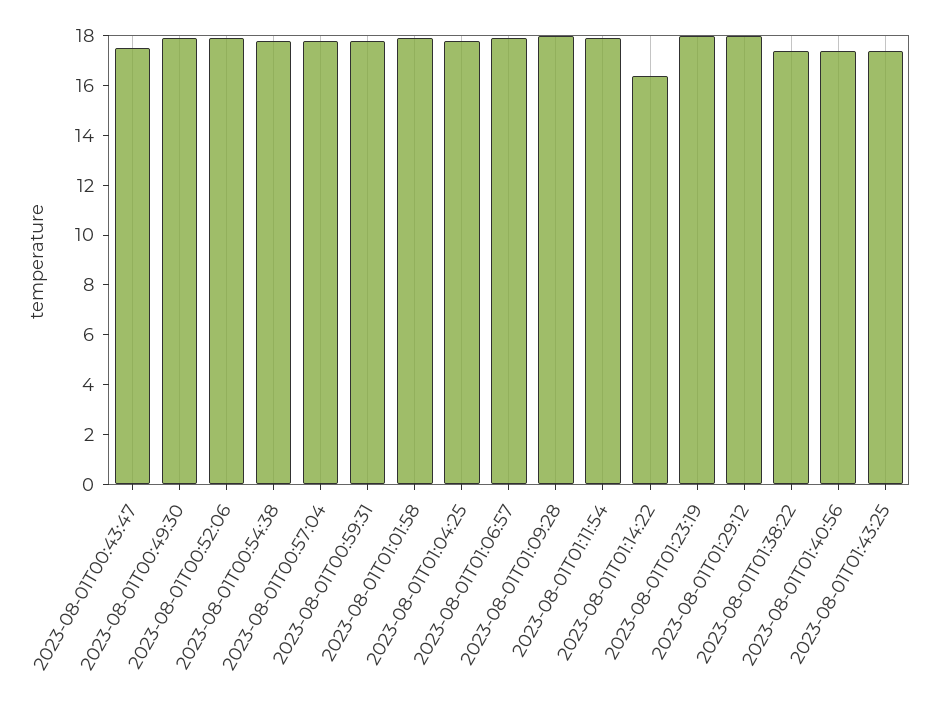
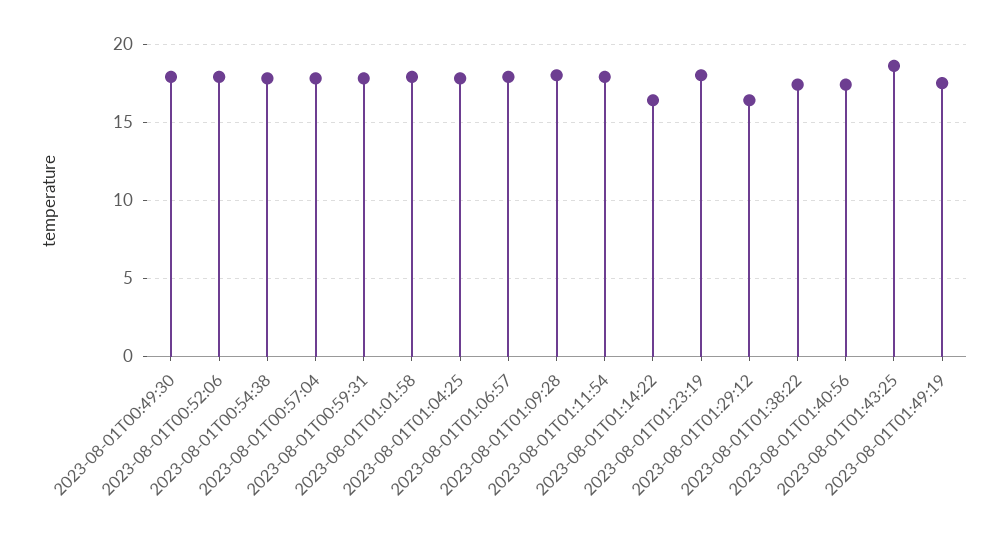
2023-08-01T00:43:47: 17.5 -> none
2023-08-01T01:29:12: 18 -> 16.5
2023-08-01T01:43:25: 17.5 -> 18.5
2023-08-01T01:49:19: none -> 17.5

